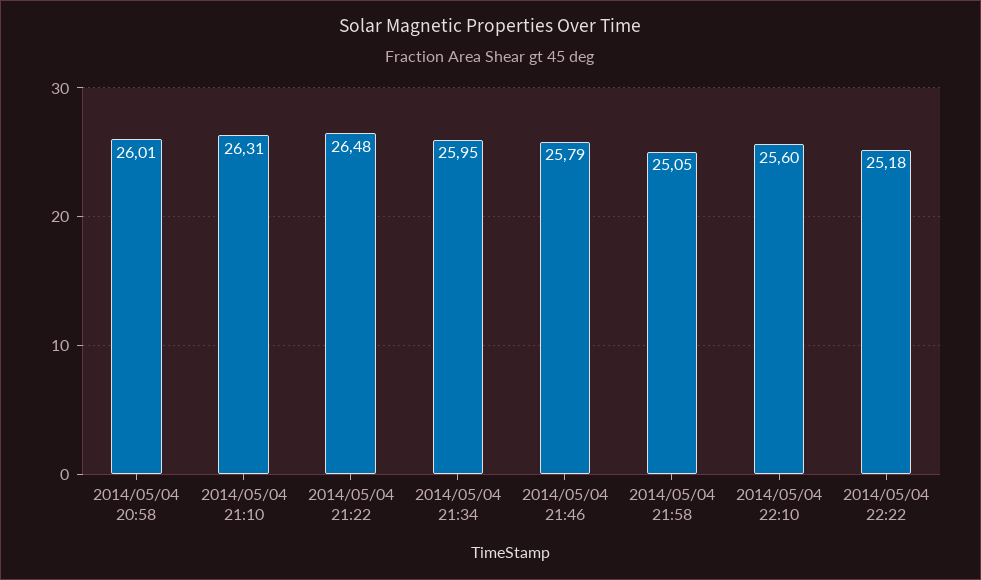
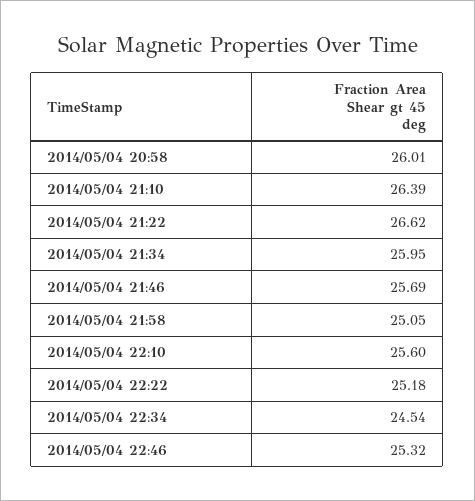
2014/05/04 21:10: 26.31 -> 26.39
2014/05/04 21:22: 26.48 -> 26.62
2014/05/04 21:46: 25.79 -> 25.69
2014/05/04 22:34: none -> 24.54
2014/05/04 22:46: none -> 25.32

